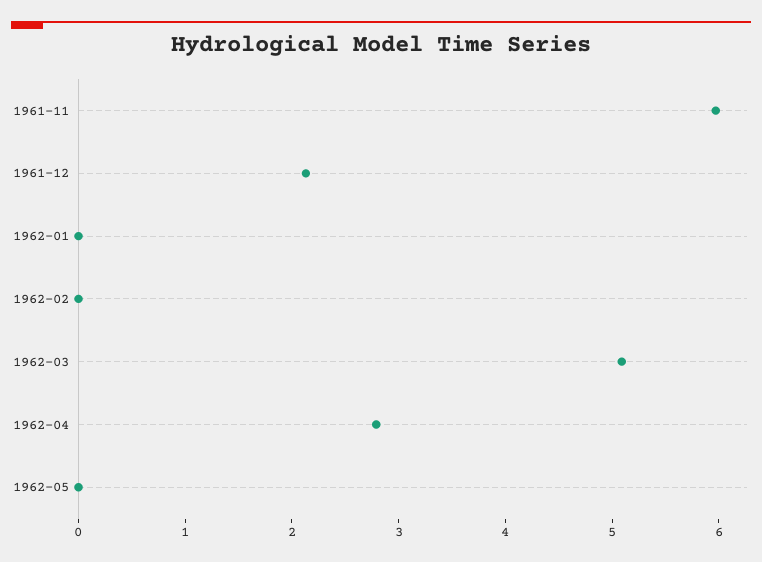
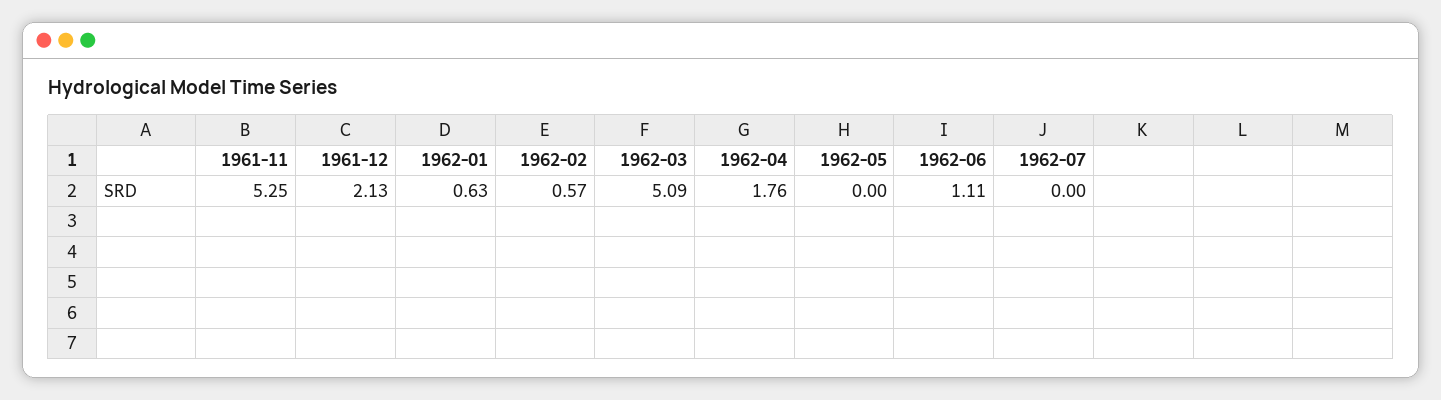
1961-11: 6 -> 5.25
1962-01: 0 -> 0.63
1962-02: 0 -> 0.57
1962-04: 2.8 -> 1.76
1962-06: none -> 1.11
1962-07: none -> 0

